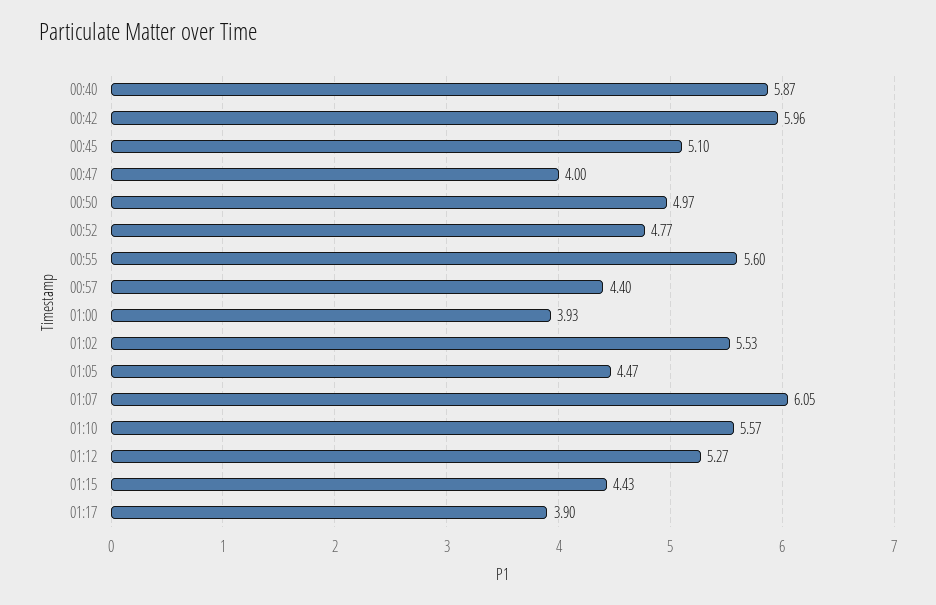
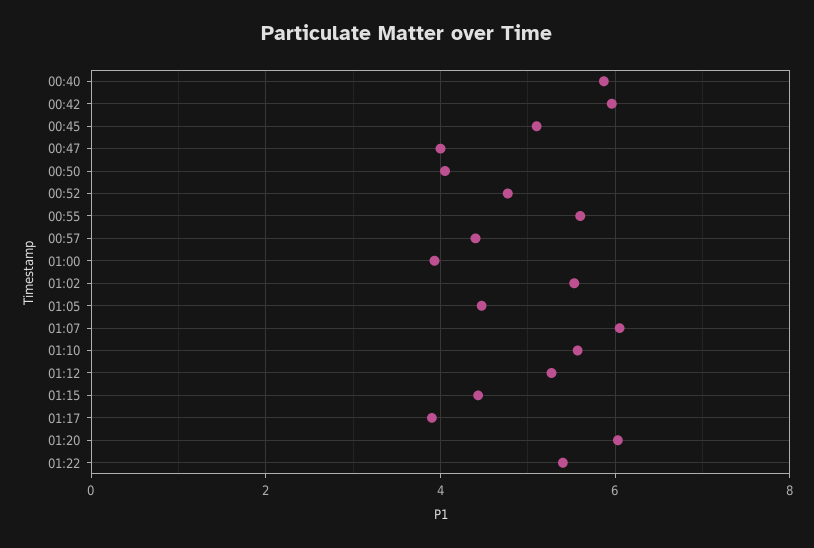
00:50: 4.97 -> 4
01:20: none -> 6
01:22: none -> 5.4

